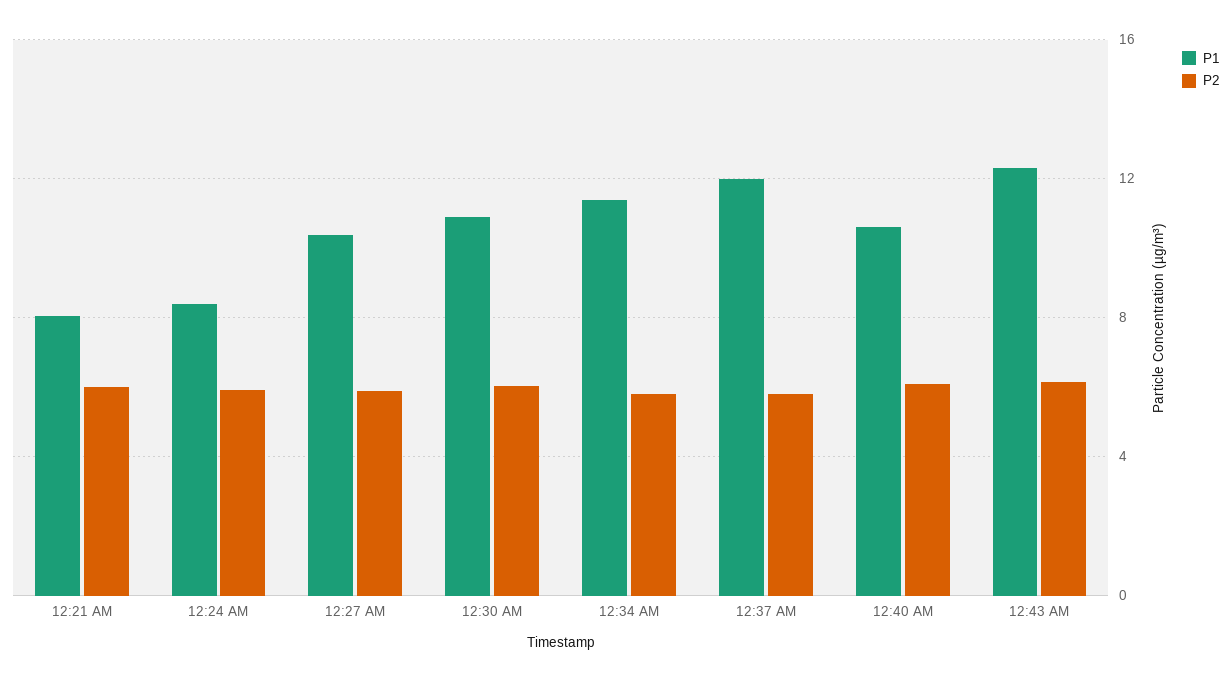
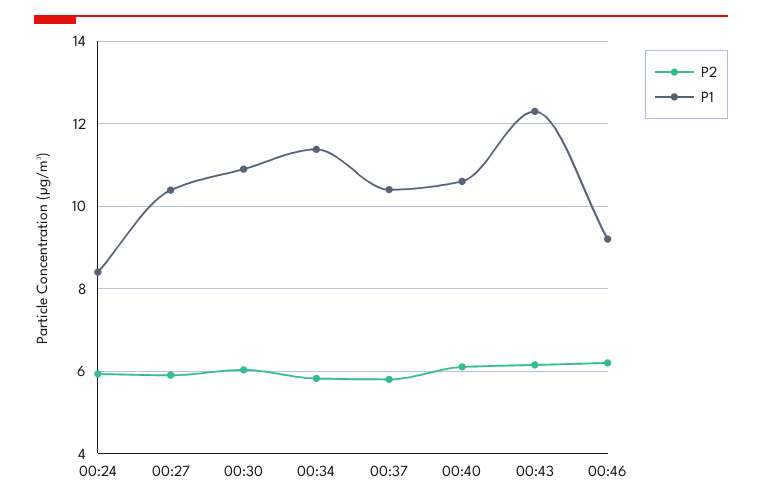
P1, 12:21 AM: 8 -> none
P2, 12:21 AM: 6 -> none
P1, 12:37 AM: 12 -> 10.4
P2, 00:46: none -> 6.2
P1, 00:46: none -> 9.2

